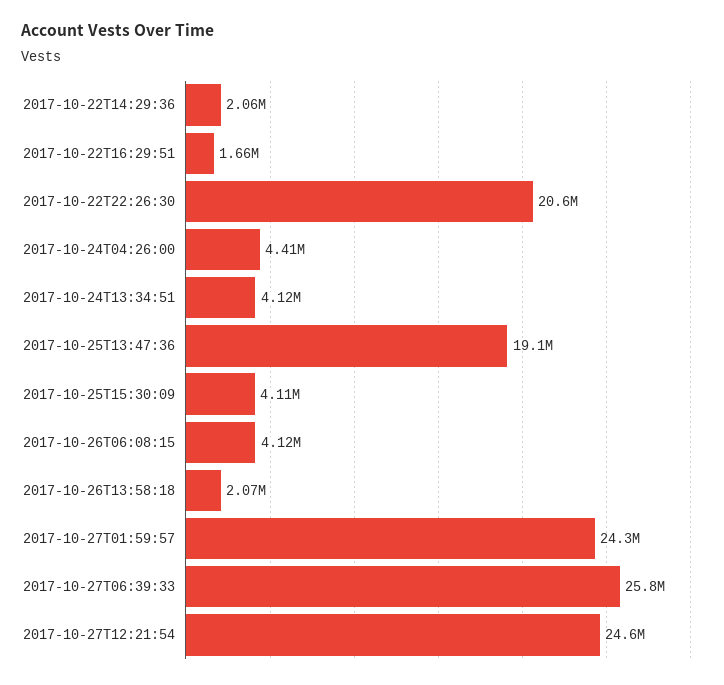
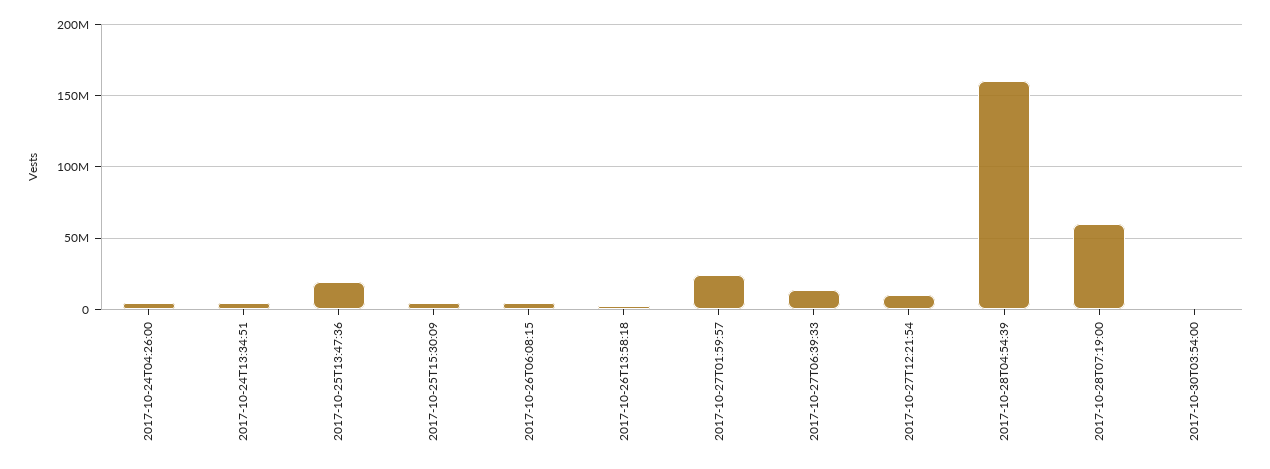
2017-10-22T14:29:36: 2060000 -> none
2017-10-22T16:29:51: 1660000 -> none
2017-10-22T22:26:30: 20600000 -> none
2017-10-27T06:39:33: 25800000 -> 15000000
2017-10-27T12:21:54: 24600000 -> 10000000
2017-10-28T04:54:39: none -> 160000000
2017-10-28T07:19:00: none -> 60000000
2017-10-30T03:54:00: none -> 0

